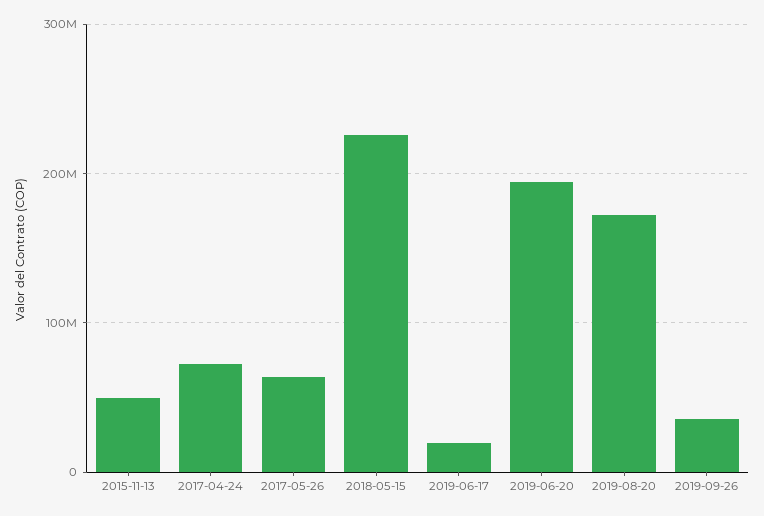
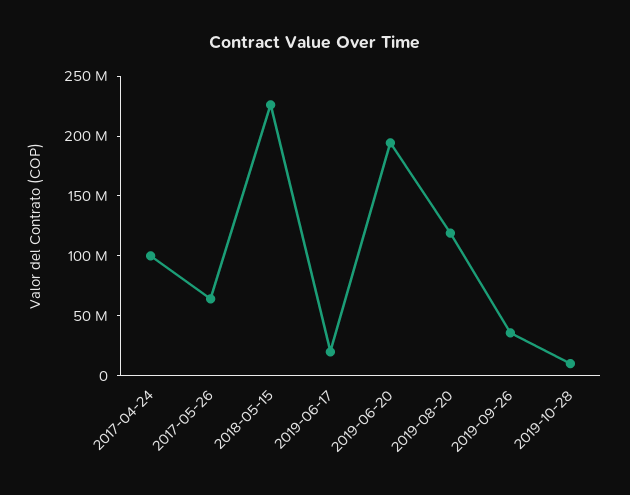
2015-11-13: 50000000 -> none
2017-04-24: 70000000 -> 100000000
2019-08-20: 170000000 -> 120000000
2019-10-28: none -> 10000000

